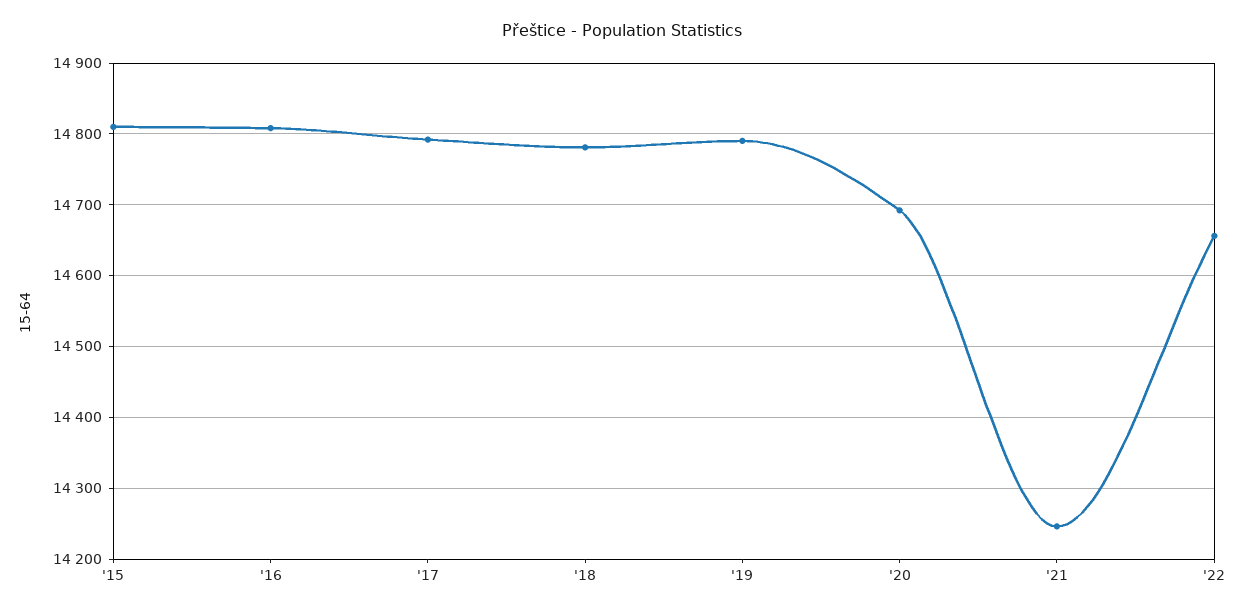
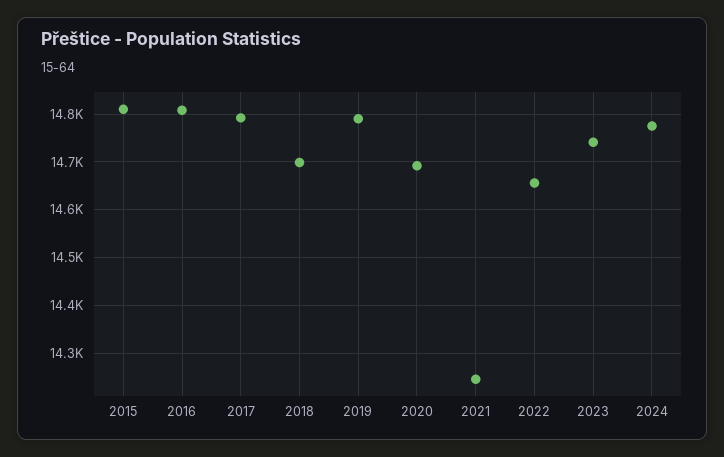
'18: 14780 -> 14700
2023: none -> 14740
2024: none -> 14780

